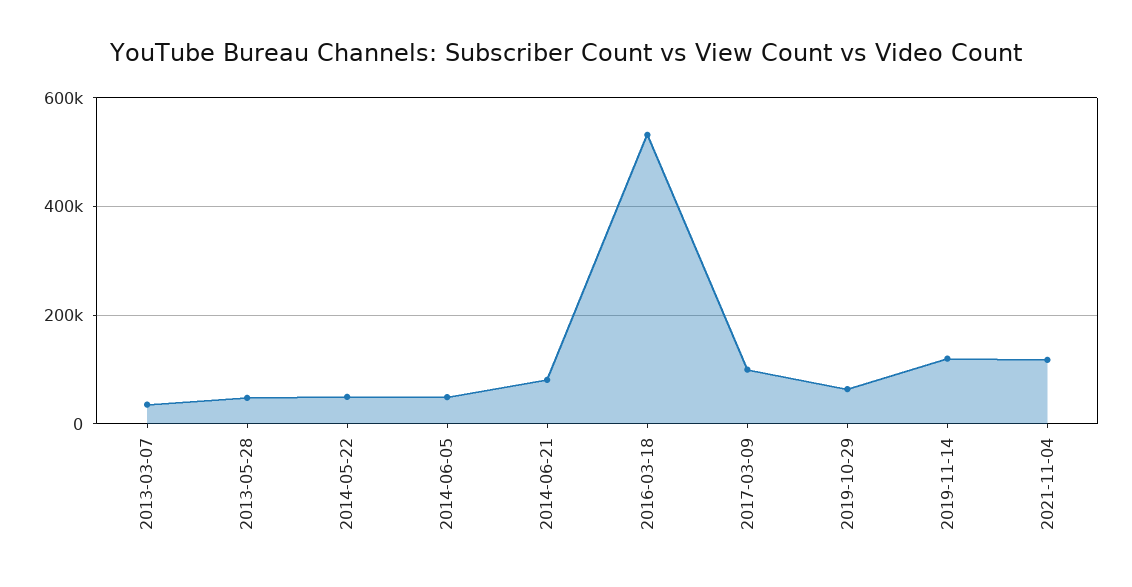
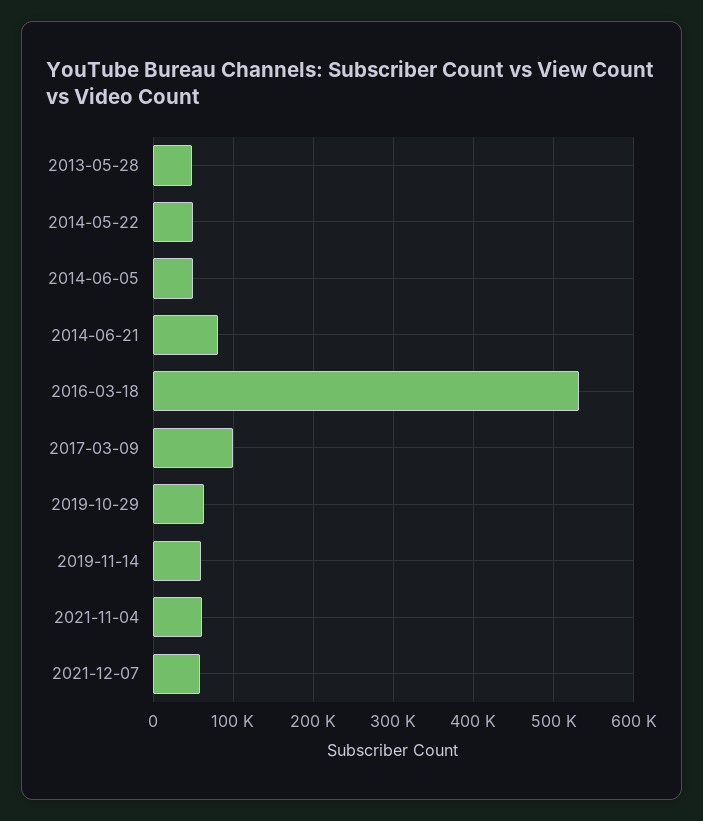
2013-03-07: 40000 -> none
2019-11-14: 120000 -> 60000
2021-11-04: 120000 -> 60000
2021-12-07: none -> 60000

